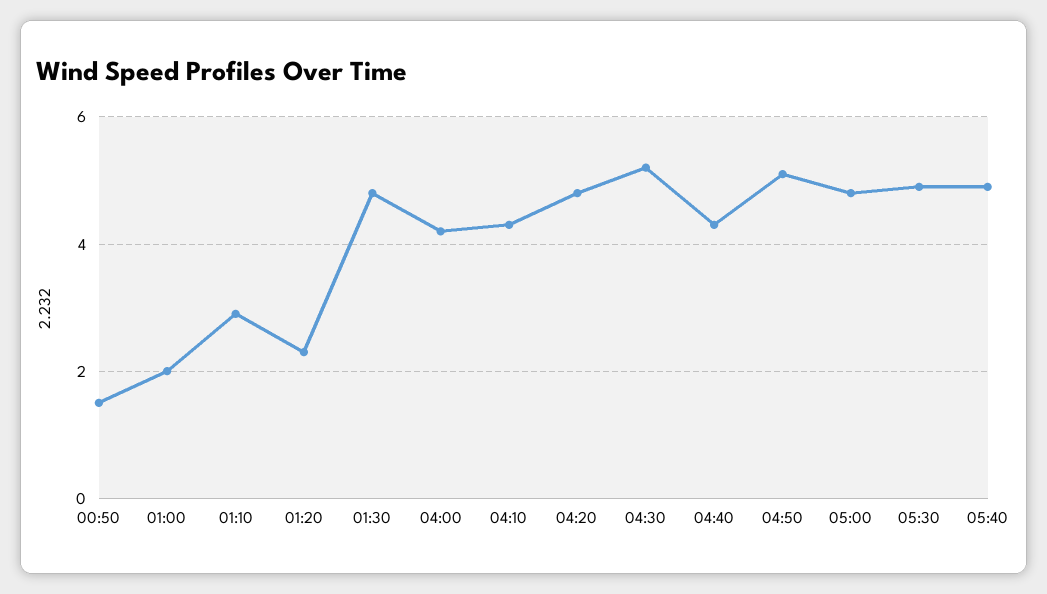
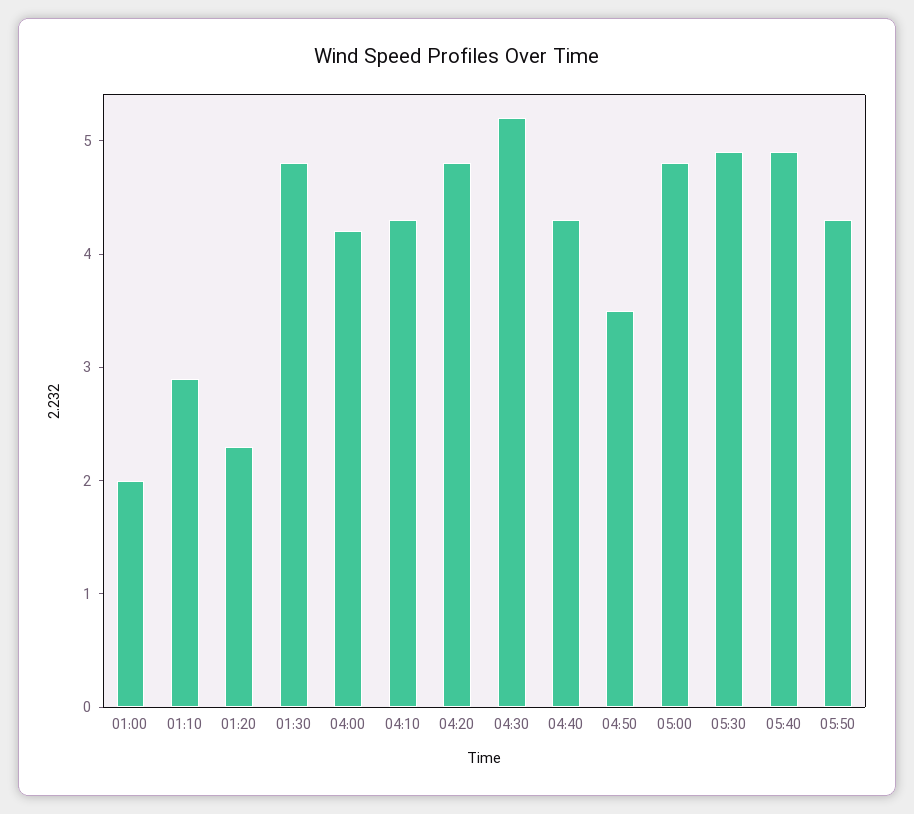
00:50: 1.5 -> none
04:50: 5 -> 3.5
05:50: none -> 4.3

